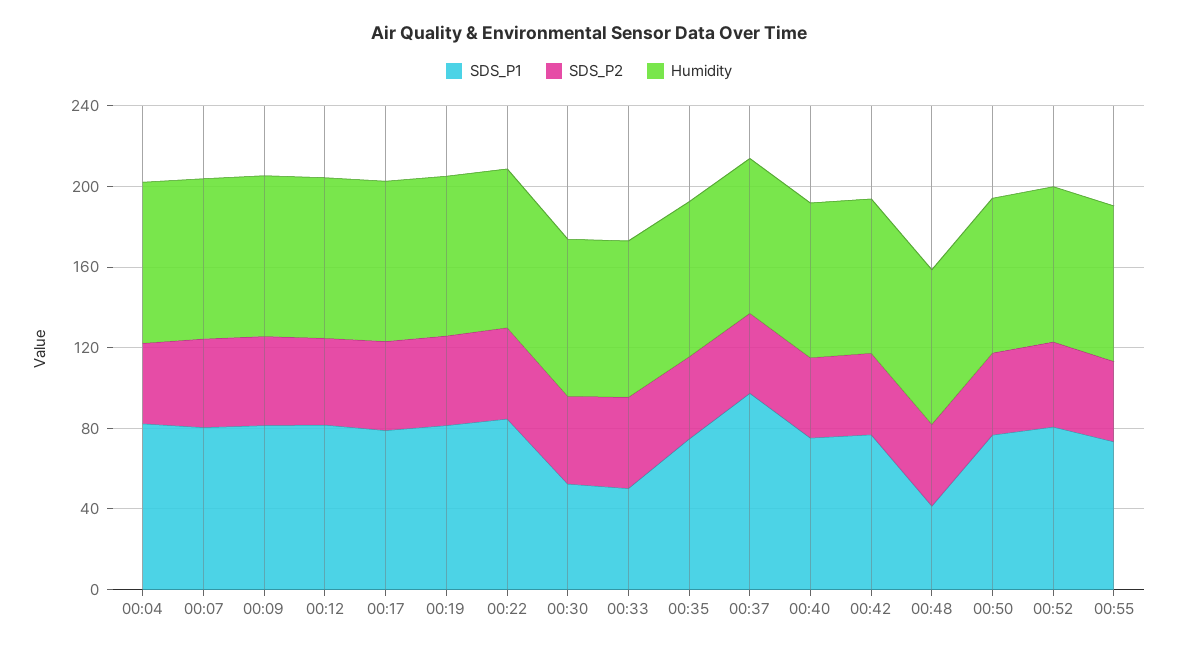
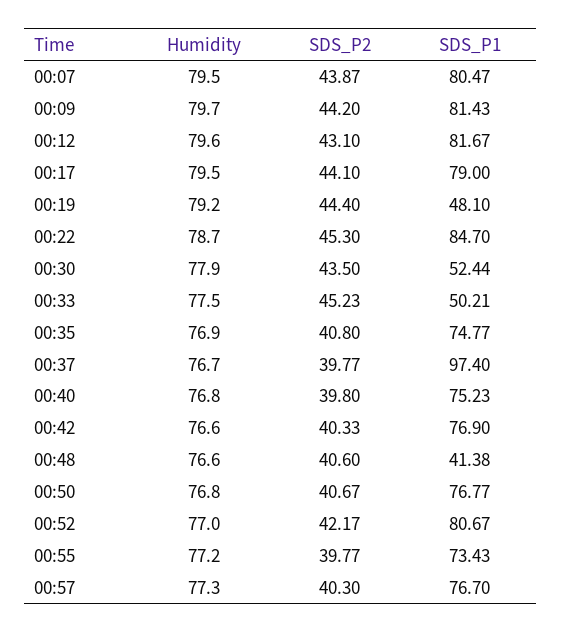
SDS_P1, 00:04: 80 -> none
SDS_P2, 00:04: 40 -> none
Humidity, 00:04: 80 -> none
SDS_P1, 00:19: 80 -> 48.1
Humidity, 00:57: none -> 77.3
SDS_P2, 00:57: none -> 40.3
SDS_P1, 00:57: none -> 76.7

